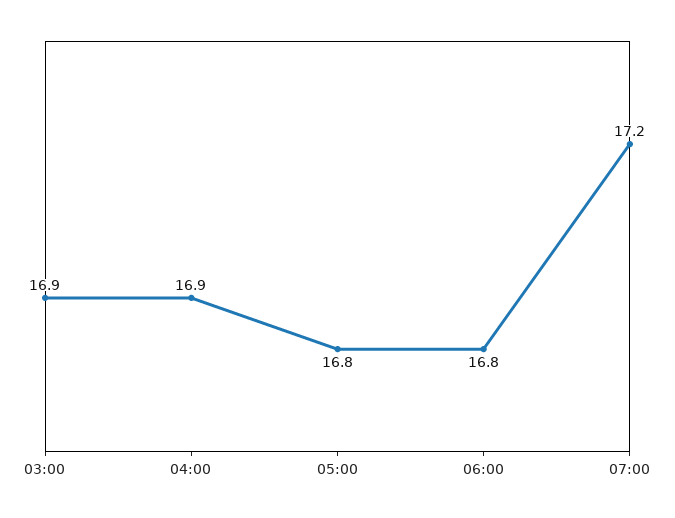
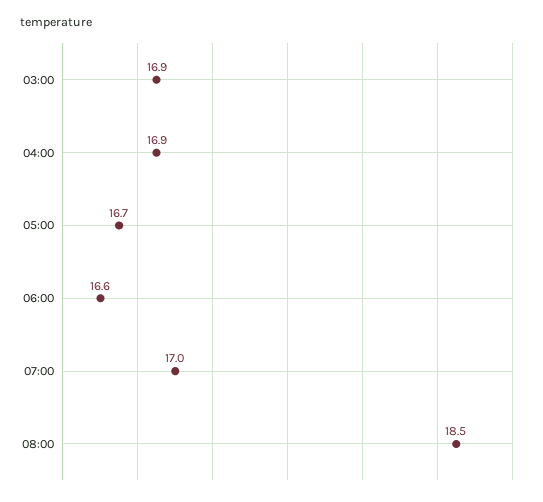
05:00: 16.8 -> 16.7
06:00: 16.8 -> 16.6
07:00: 17.2 -> 17
08:00: none -> 18.5

